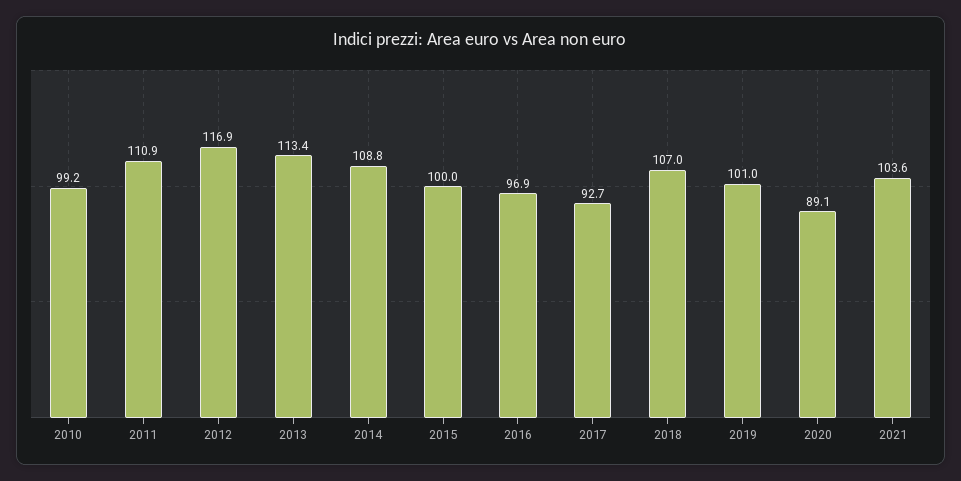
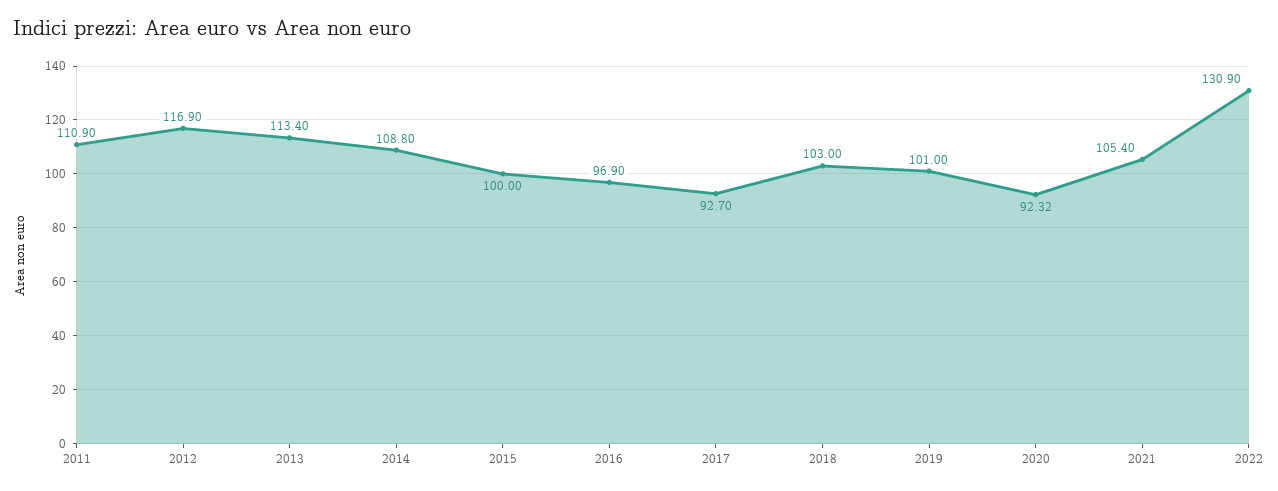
2010: 99.2 -> none
2018: 107 -> 103
2020: 89.1 -> 92.32
2021: 103.6 -> 105.4
2022: none -> 130.9

